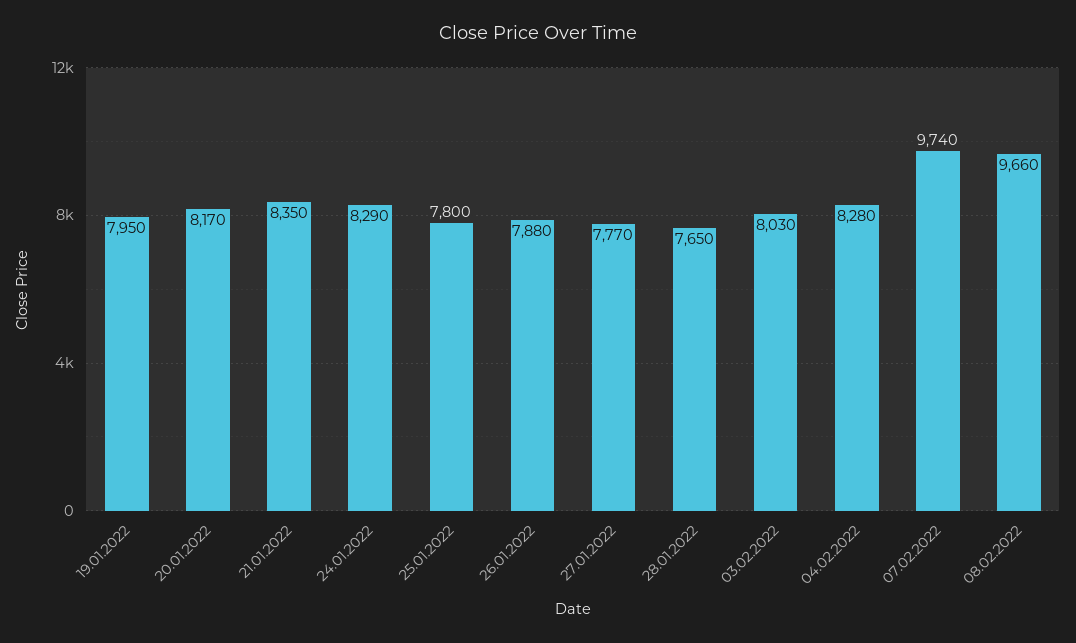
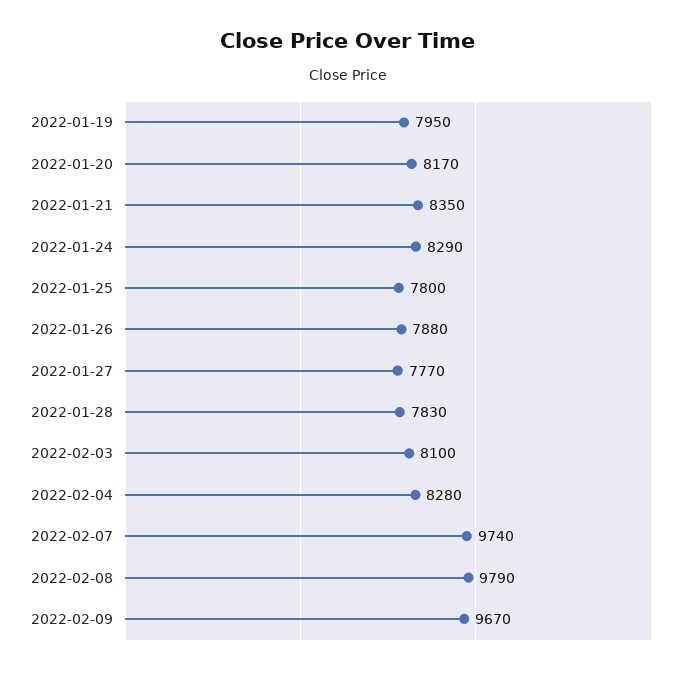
28.01.2022: 7650 -> 7830
03.02.2022: 8030 -> 8100
08.02.2022: 9660 -> 9790
2022-02-09: none -> 9670

